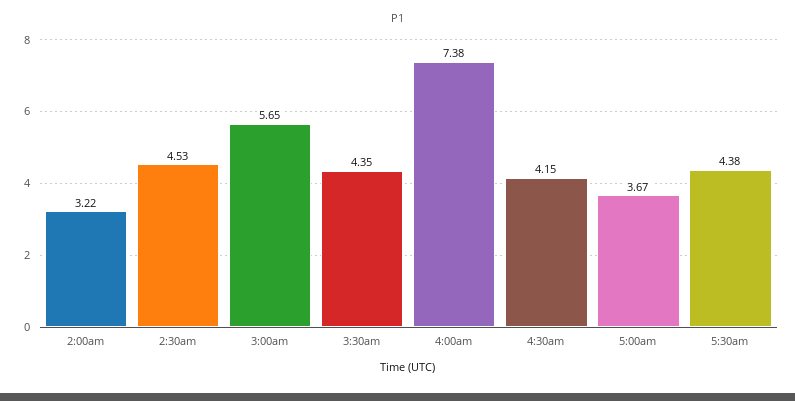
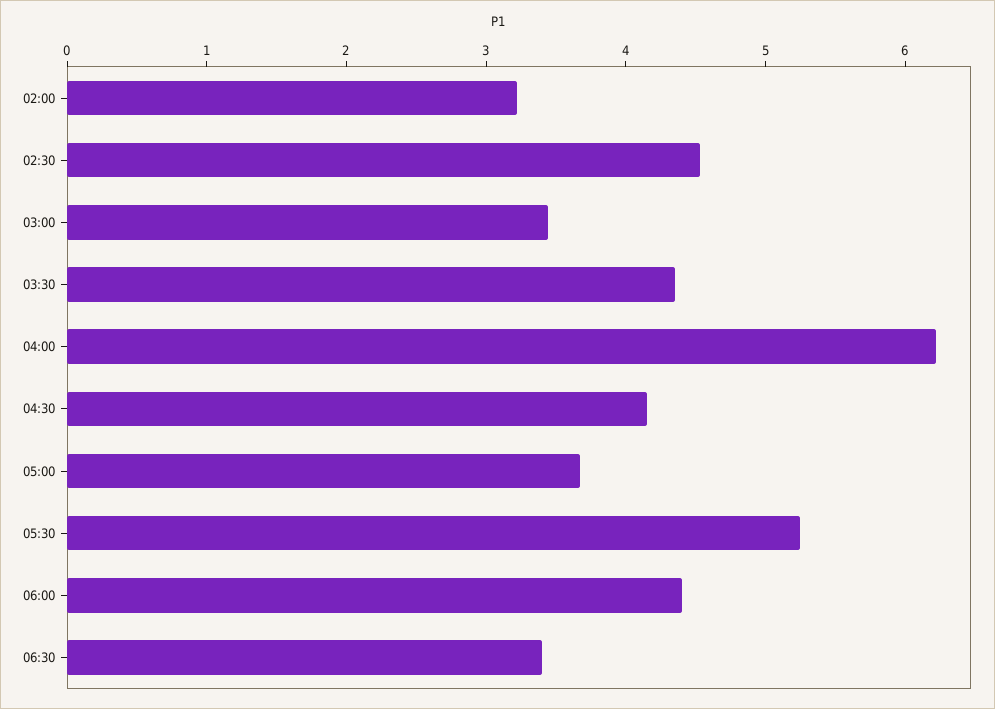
3:00am: 5.65 -> 3.4
4:00am: 7.38 -> 6.2
5:30am: 4.38 -> 5.2
06:00: none -> 4.4
06:30: none -> 3.4

